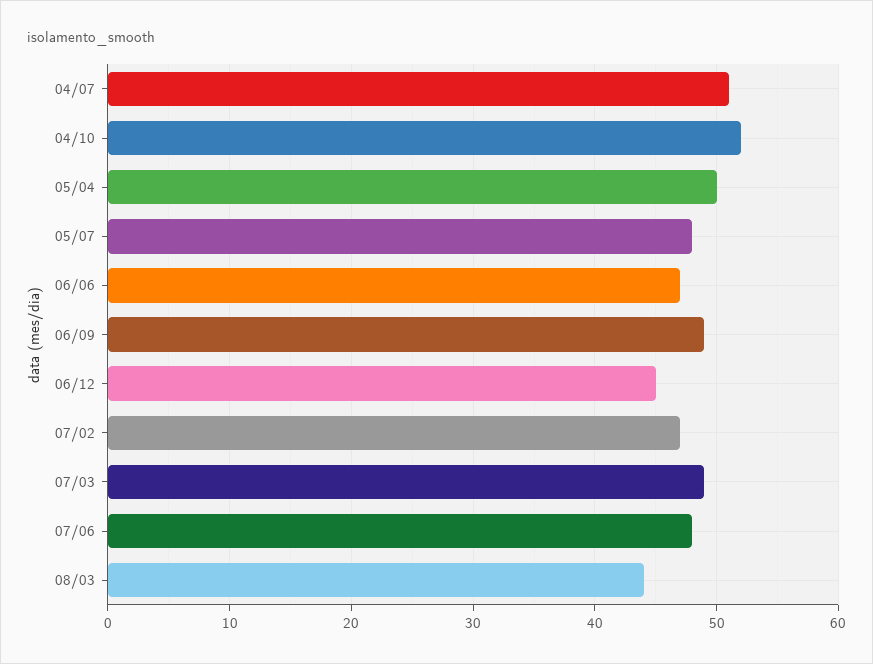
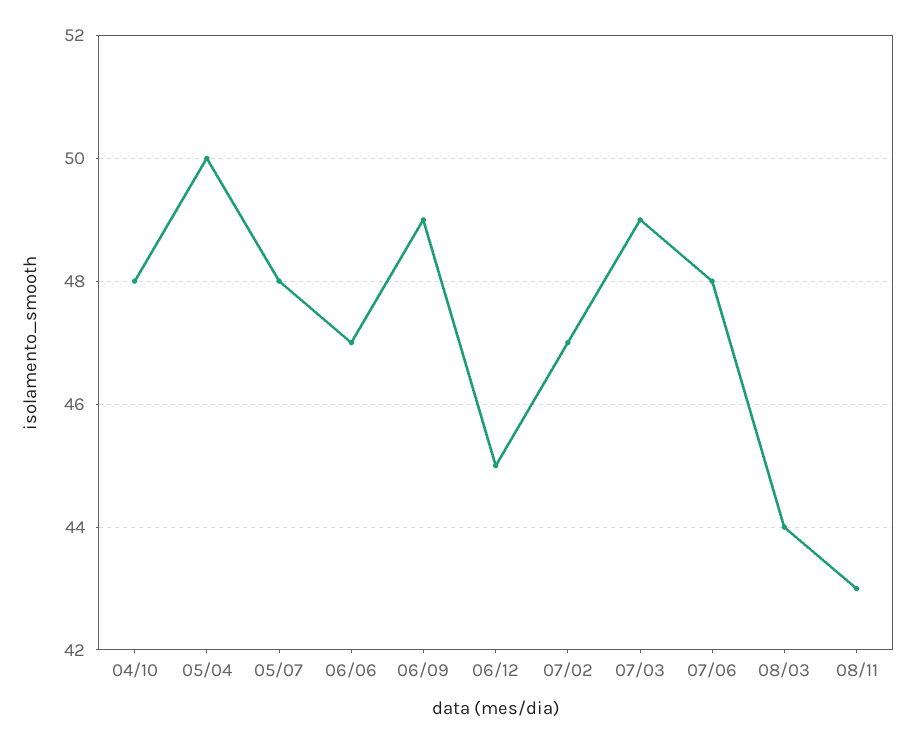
04/07: 51 -> none
04/10: 52 -> 48
08/11: none -> 43

